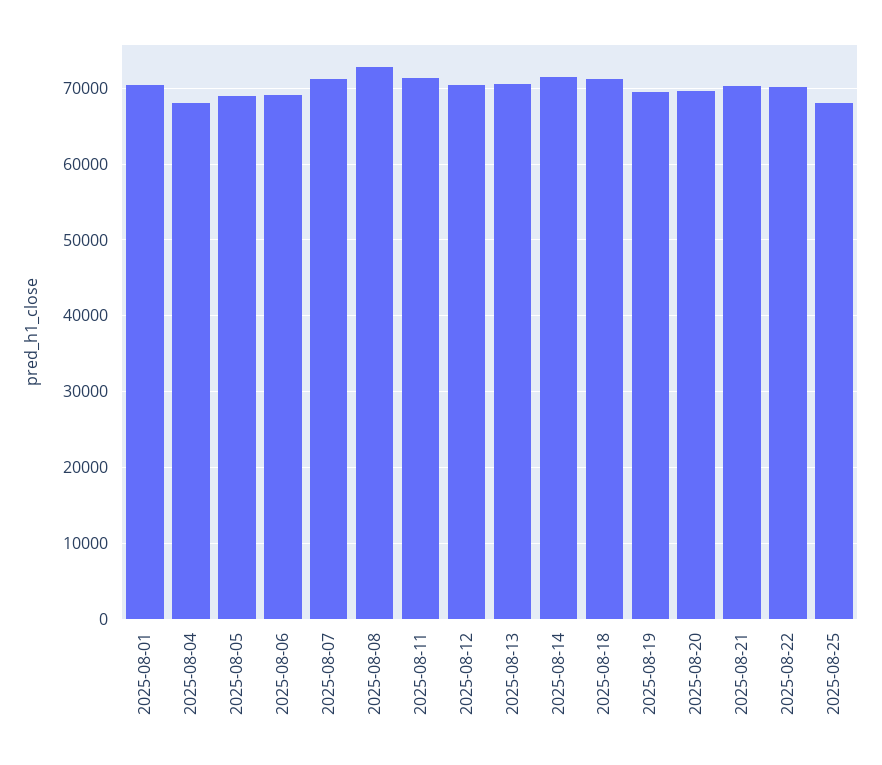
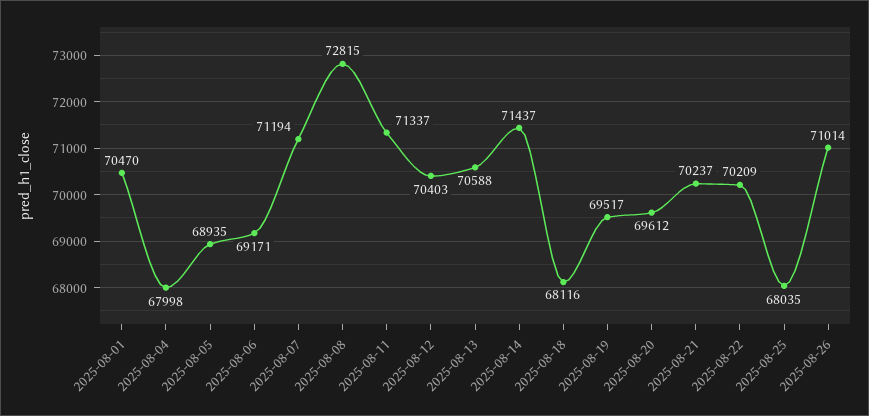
2025-08-18: 71000 -> 68116
2025-08-26: none -> 71014

